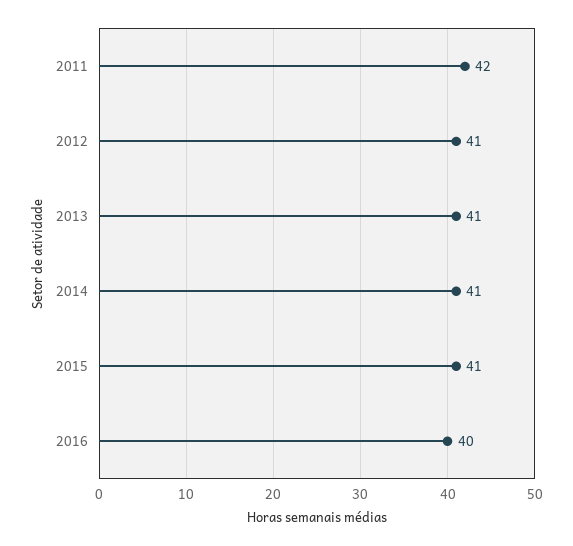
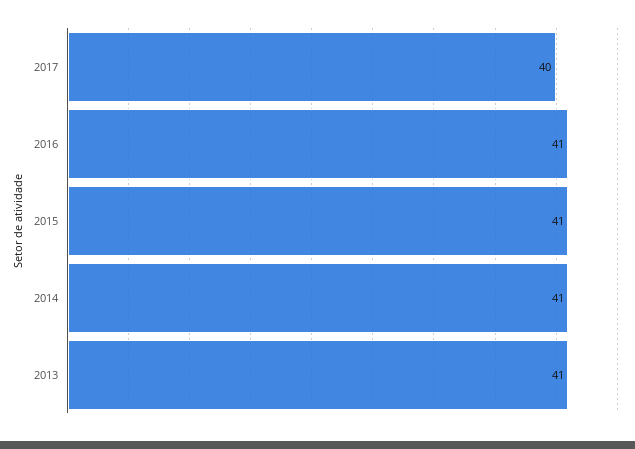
2011: 42 -> none
2012: 41 -> none
2016: 40 -> 41
2017: none -> 40

